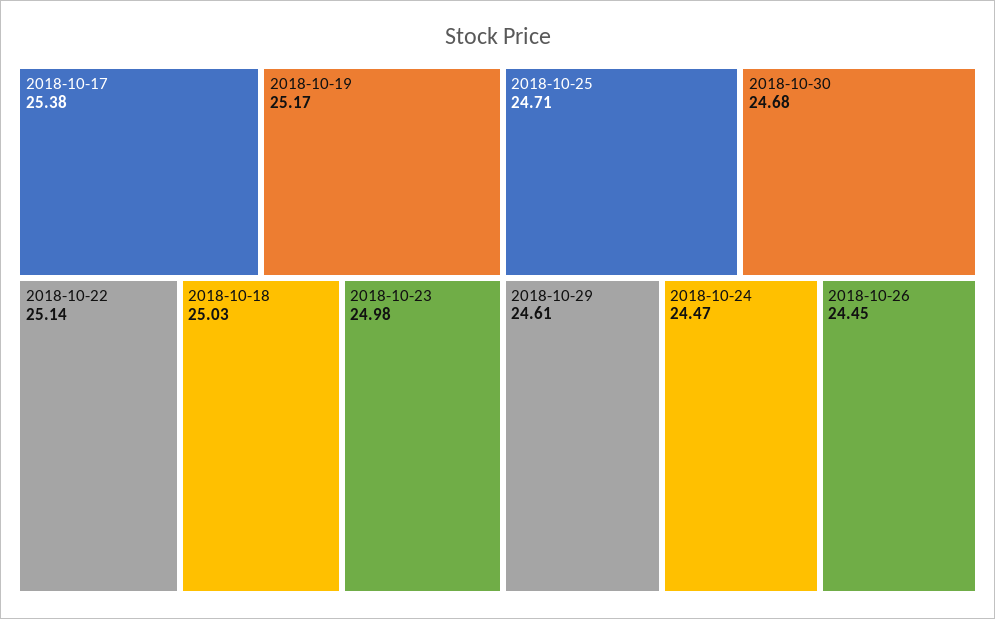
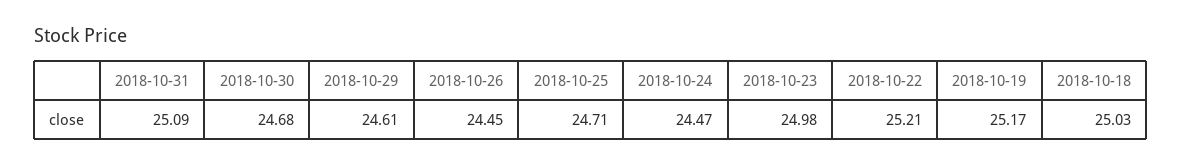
2018-10-17: 25.38 -> none
2018-10-22: 25.14 -> 25.21
2018-10-31: none -> 25.09

